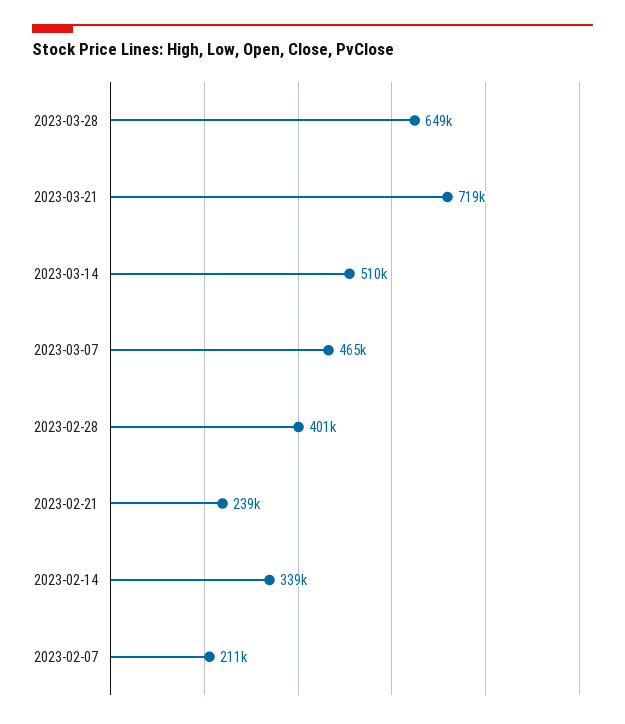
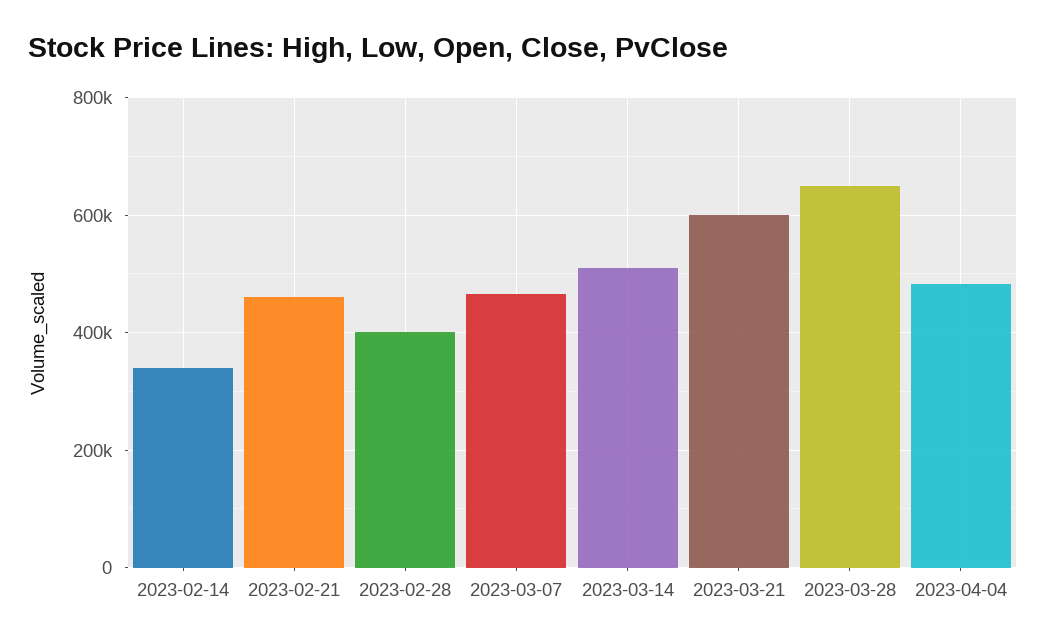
2023-03-21: 719000 -> 600000
2023-02-21: 239000 -> 460000
2023-02-07: 211000 -> none
2023-04-04: none -> 480000

